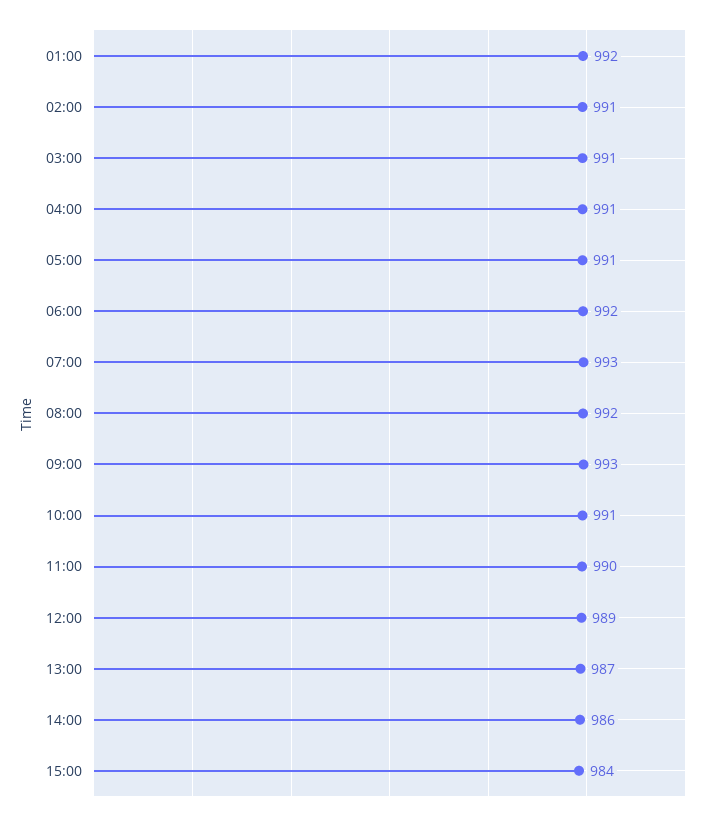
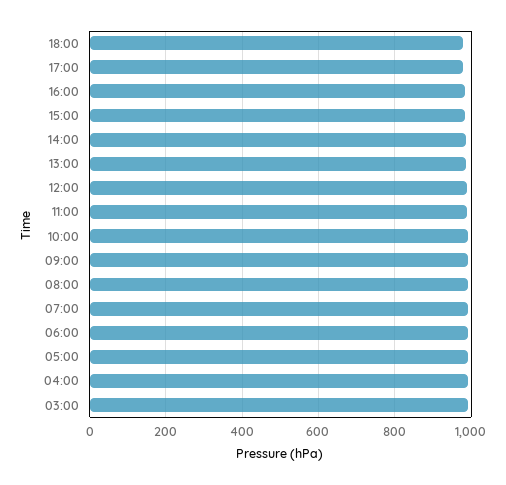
01:00: 992 -> none
02:00: 991 -> none
18:00: none -> 980
17:00: none -> 980
16:00: none -> 980

